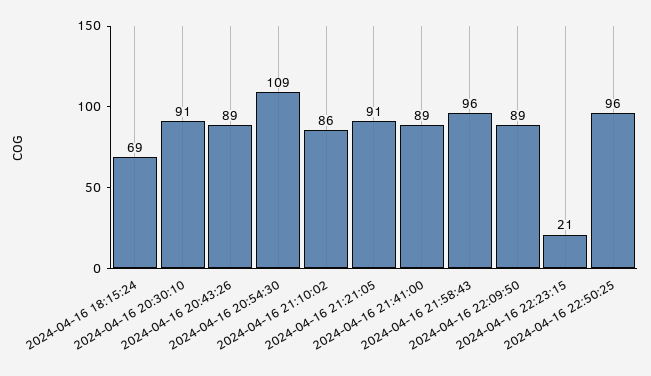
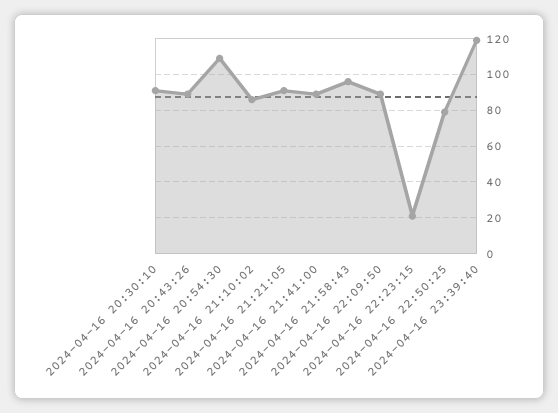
2024-04-16 18:15:24: 69 -> none
2024-04-16 22:50:25: 96 -> 80
2024-04-16 23:39:40: none -> 120

